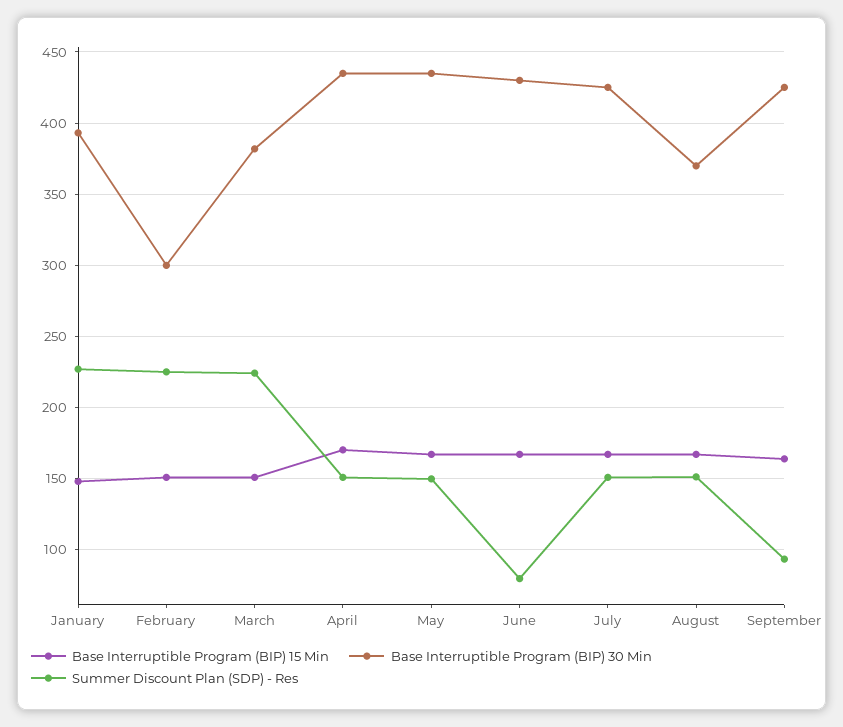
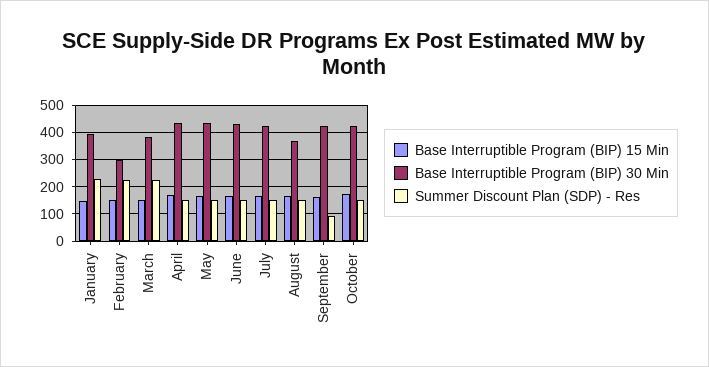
Summer Discount Plan (SDP) - Res, June: 80 -> 150
Base Interruptible Program (BIP) 15 Min, October: none -> 175
Base Interruptible Program (BIP) 30 Min, October: none -> 425
Summer Discount Plan (SDP) - Res, October: none -> 150

